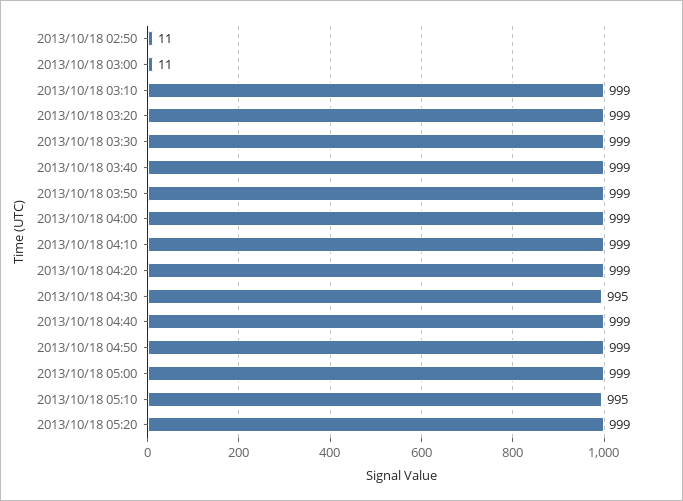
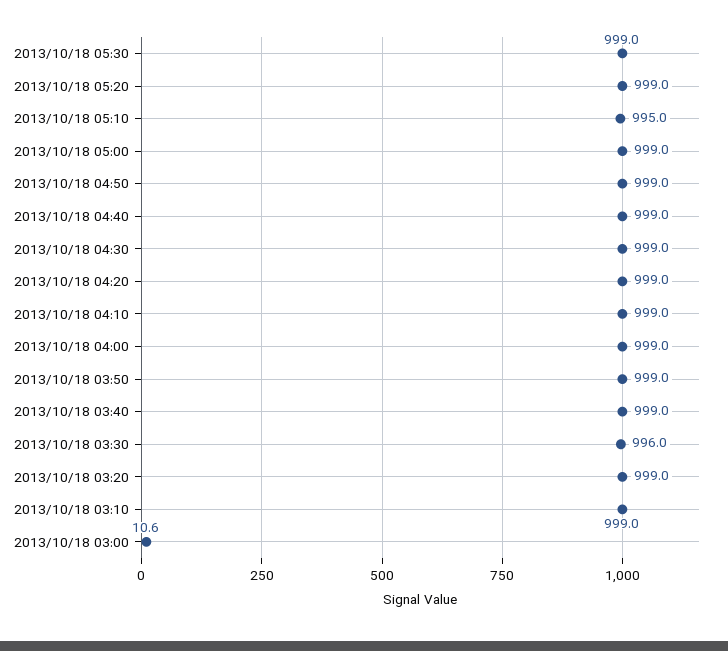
2013/10/18 02:50: 11 -> none
2013/10/18 03:30: 999 -> 996
2013/10/18 04:30: 995 -> 999
2013/10/18 05:30: none -> 999

